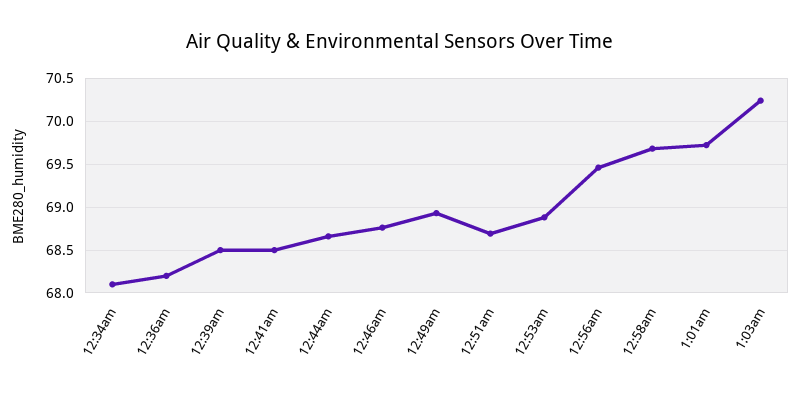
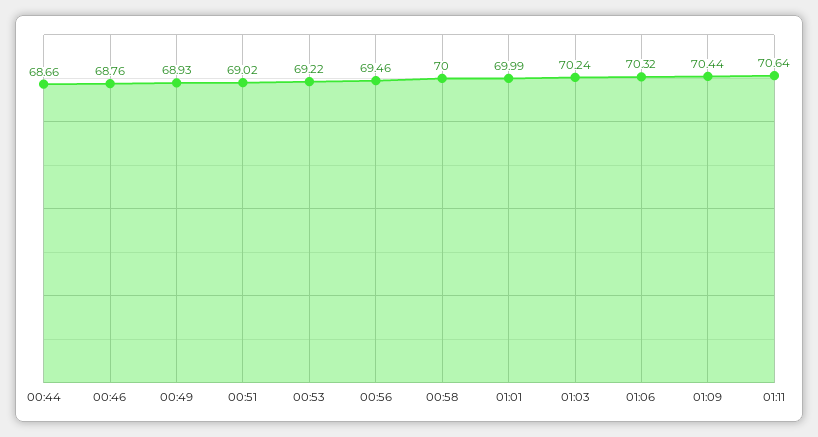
12:34am: 68.1 -> none
12:36am: 68.2 -> none
12:39am: 68.5 -> none
12:41am: 68.5 -> none
12:51am: 68.7 -> 69.02
12:53am: 68.9 -> 69.22
12:58am: 69.7 -> 70
1:01am: 69.7 -> 69.99
01:06: none -> 70.32
01:09: none -> 70.44
01:11: none -> 70.64

